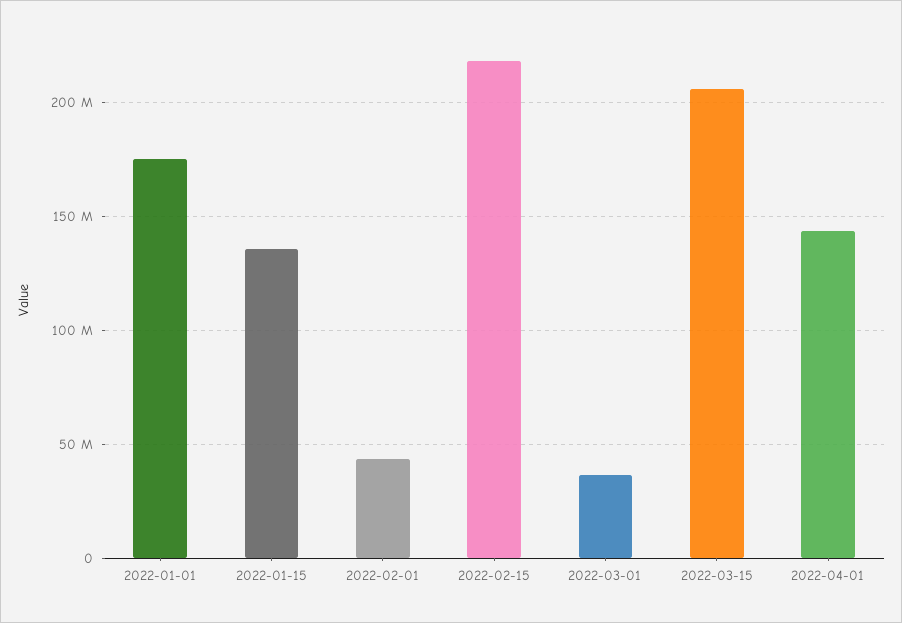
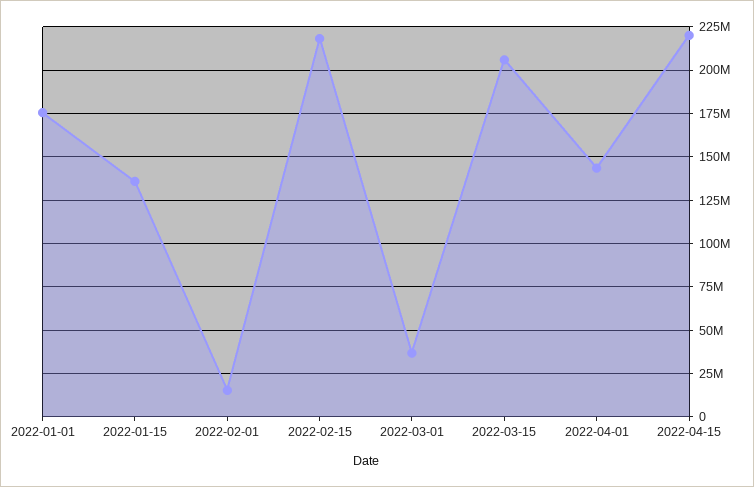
2022-02-01: 45000000 -> 15000000
2022-04-15: none -> 220000000

